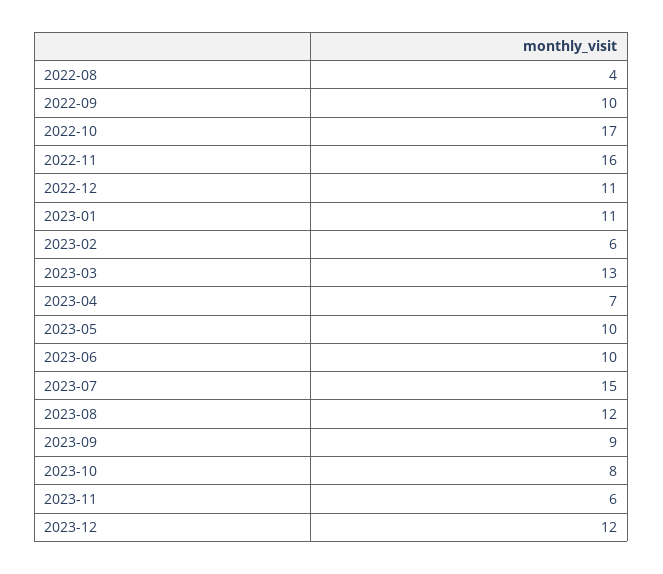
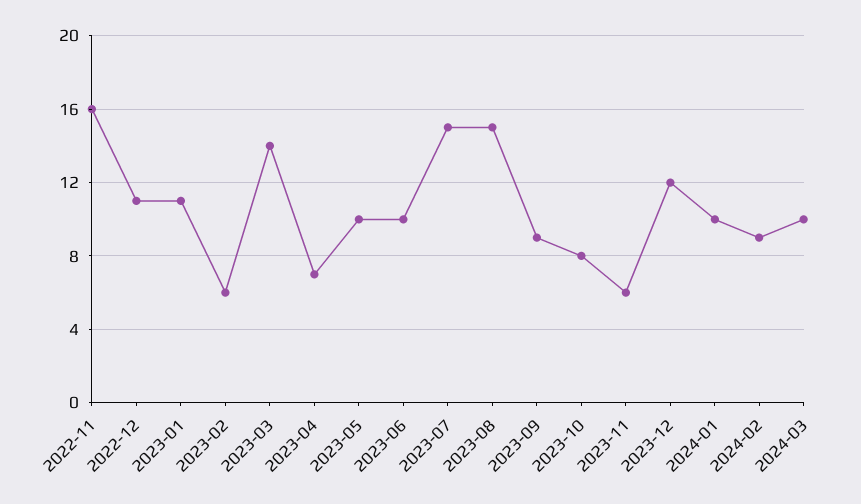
2022-08: 4 -> none
2022-09: 10 -> none
2022-10: 17 -> none
2023-03: 13 -> 14
2023-08: 12 -> 15
2024-01: none -> 10
2024-02: none -> 9
2024-03: none -> 10

